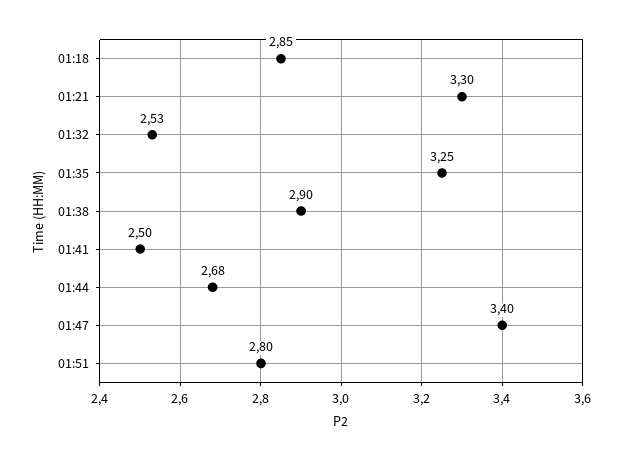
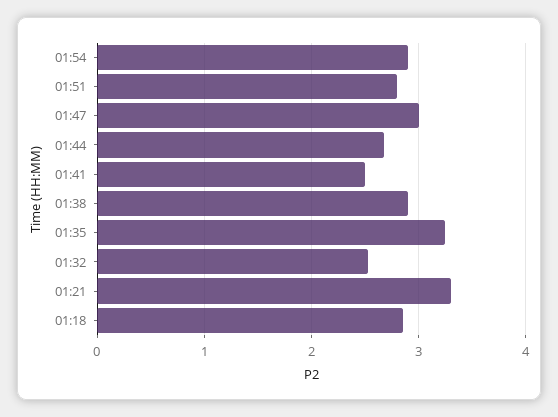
01:47: 3.4 -> 3
01:54: none -> 2.9

